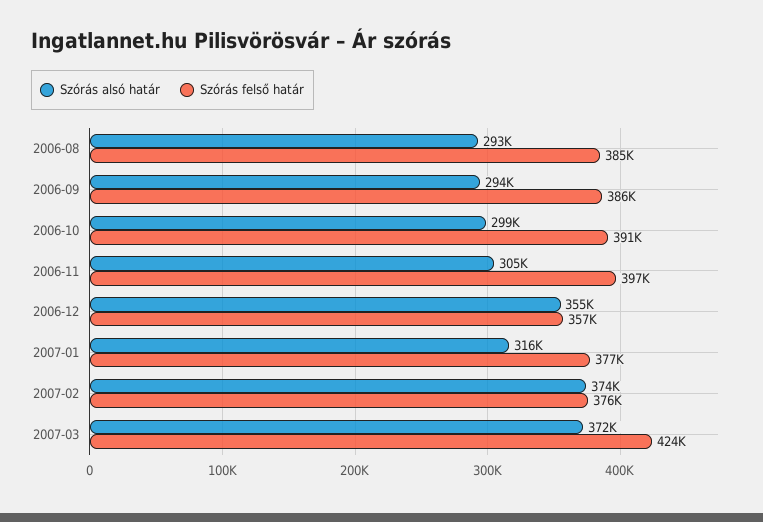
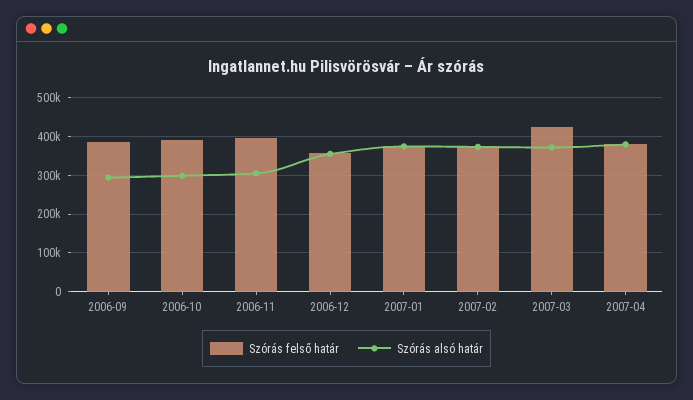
Szórás alsó határ, 2006-08: 293000 -> none
Szórás felső határ, 2006-08: 385000 -> none
Szórás alsó határ, 2007-01: 316000 -> 380000
Szórás felső határ, 2007-04: none -> 380000
Szórás alsó határ, 2007-04: none -> 380000

